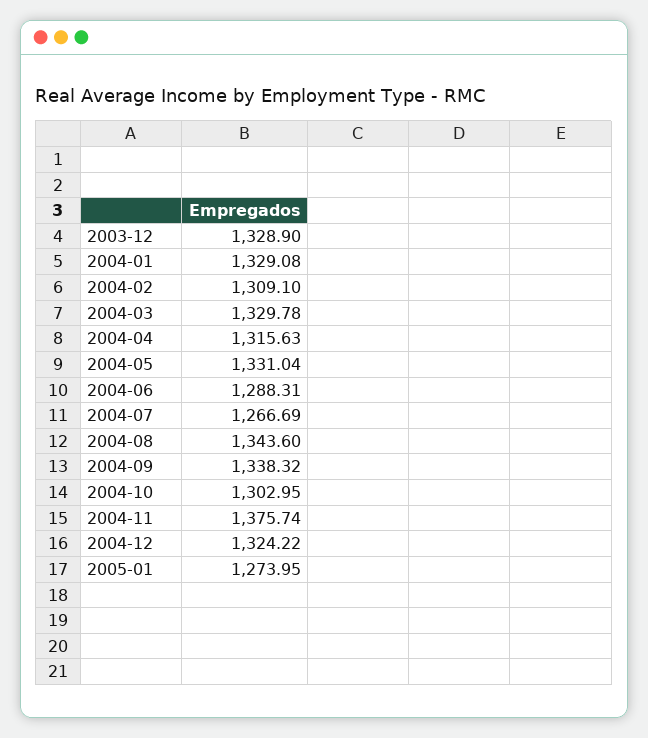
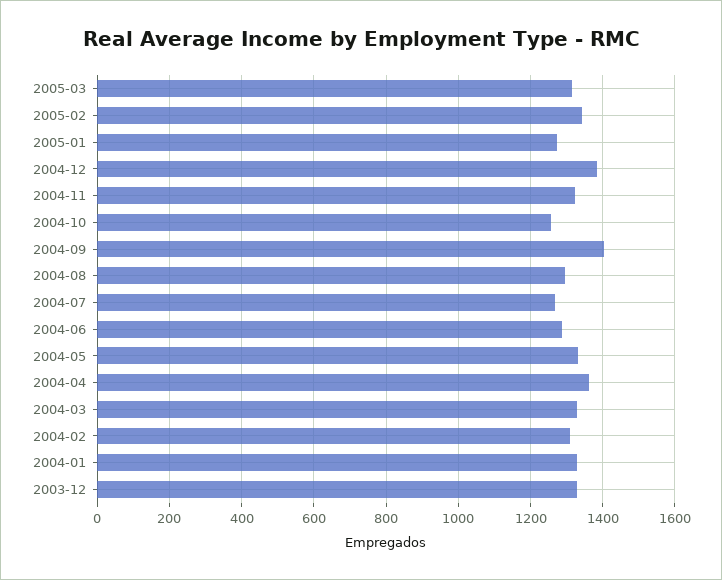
2004-04: 1315.63 -> 1360
2004-08: 1343.6 -> 1300
2004-09: 1338.32 -> 1400
2004-10: 1302.95 -> 1260
2004-11: 1375.74 -> 1320
2004-12: 1324.22 -> 1380
2005-03: none -> 1320
2005-02: none -> 1340

